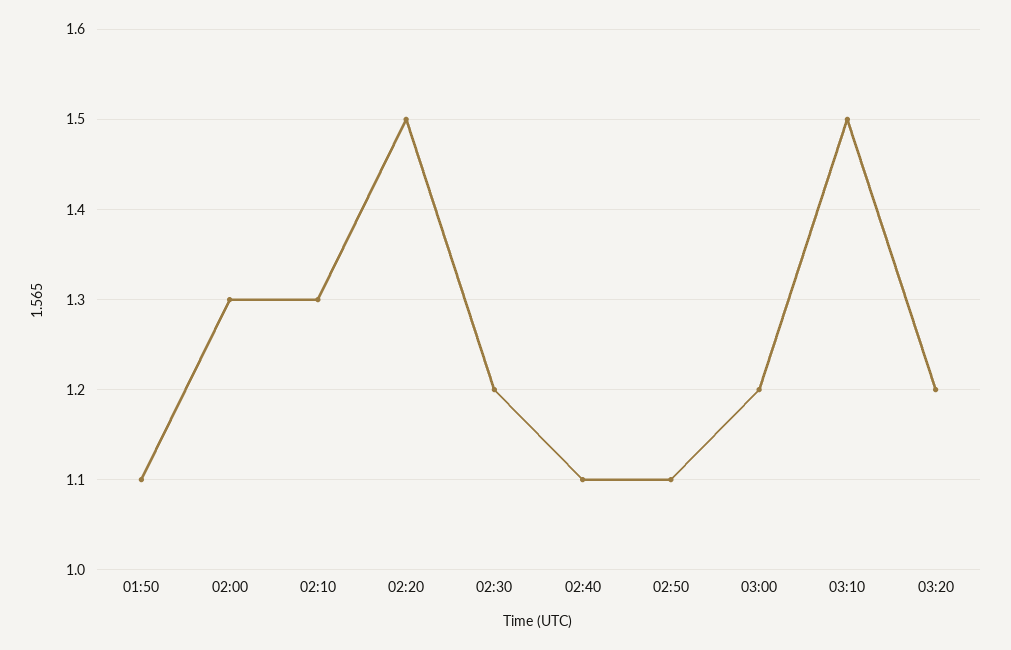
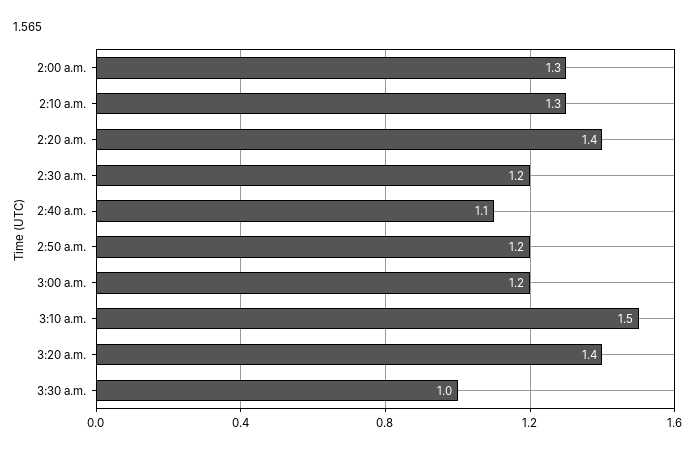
01:50: 1.1 -> none
02:20: 1.5 -> 1.4
02:50: 1.1 -> 1.2
03:20: 1.2 -> 1.4
3:30 a.m.: none -> 1

